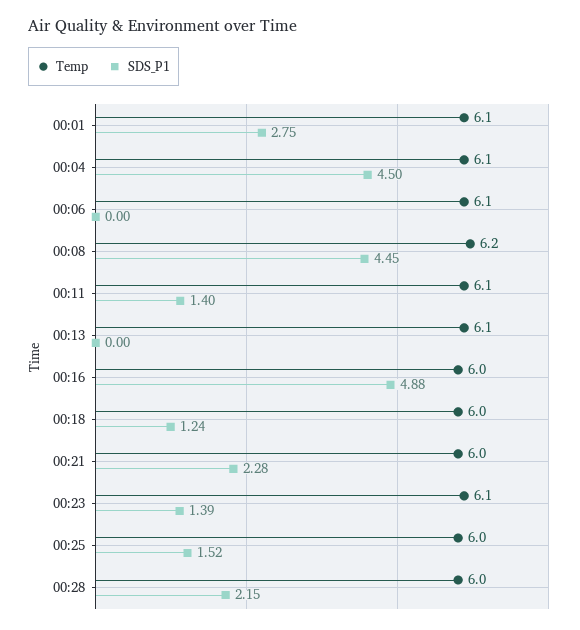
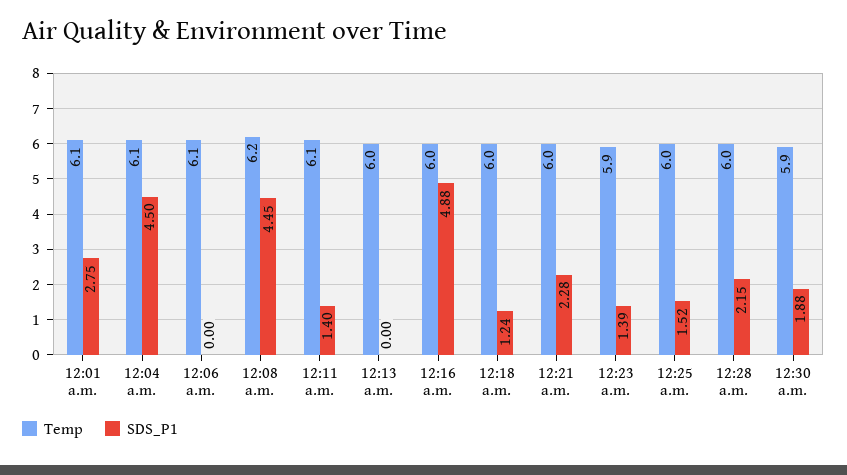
Temp, 00:13: 6.1 -> 6
Temp, 00:23: 6.1 -> 5.9
Temp, 12:30 a.m.: none -> 5.9
SDS_P1, 12:30 a.m.: none -> 1.88

